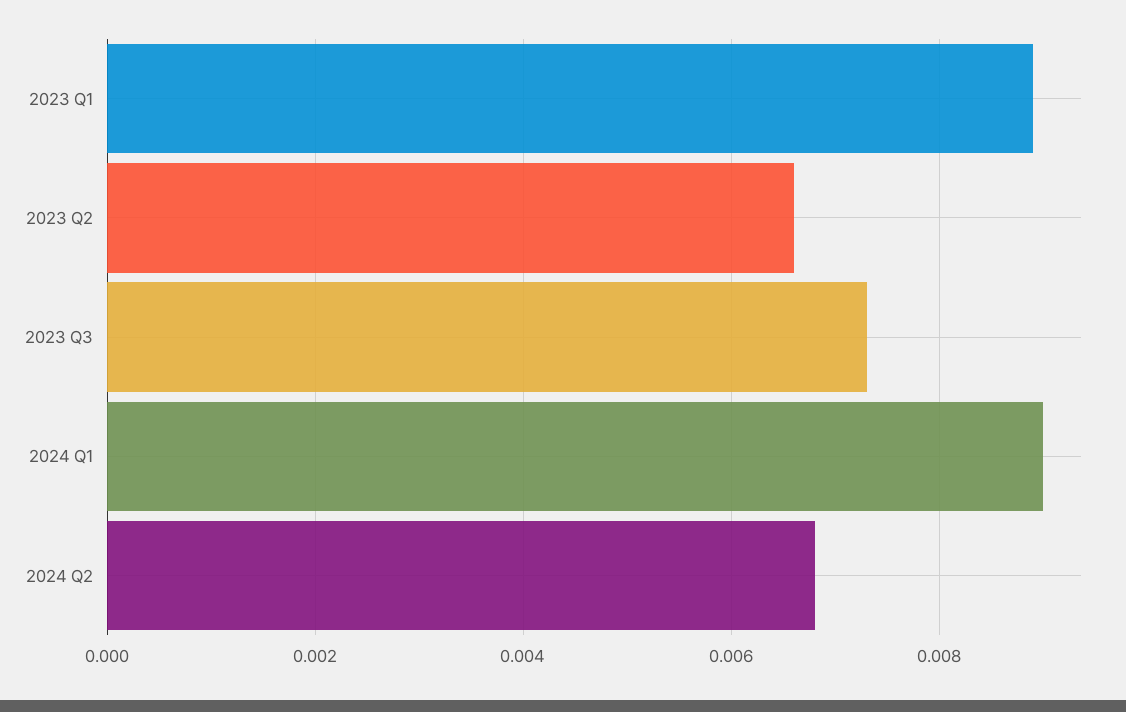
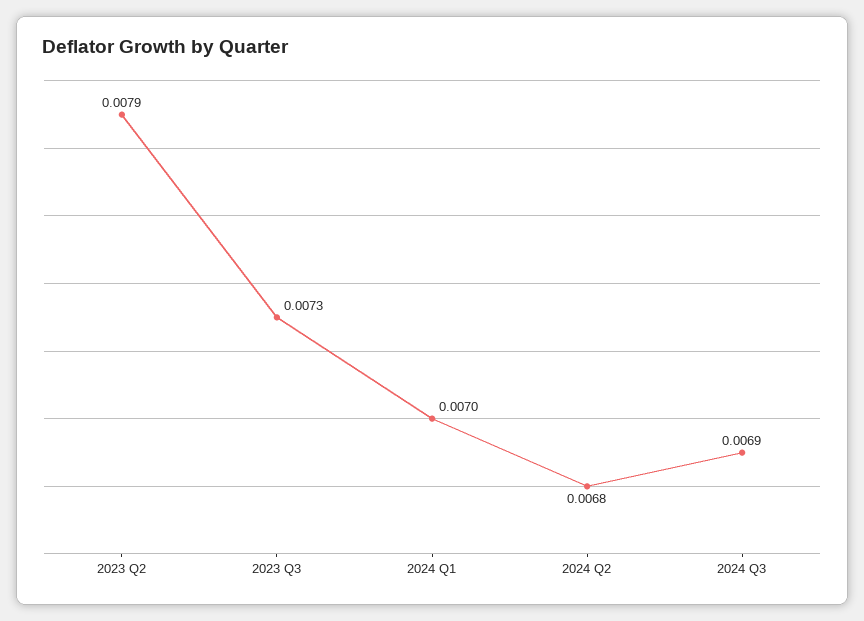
2023 Q1: 0.009 -> none
2023 Q2: 0.0065 -> 0.0079
2024 Q1: 0.009 -> 0.007
2024 Q3: none -> 0.0069

